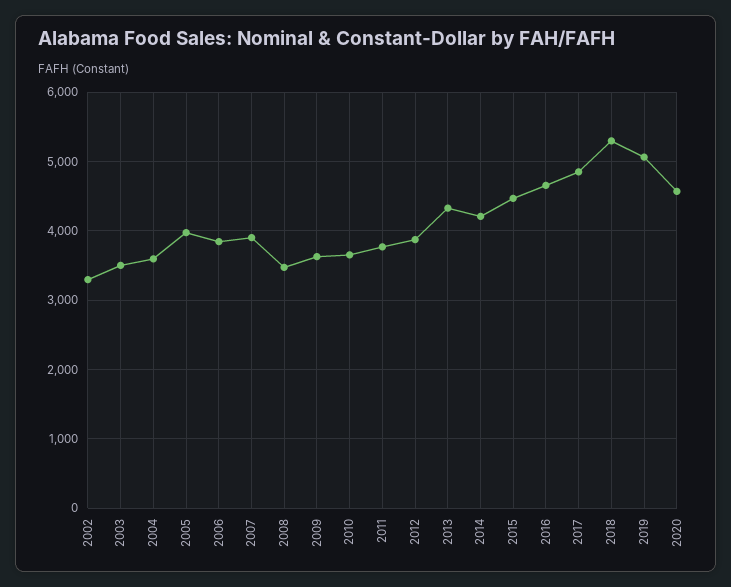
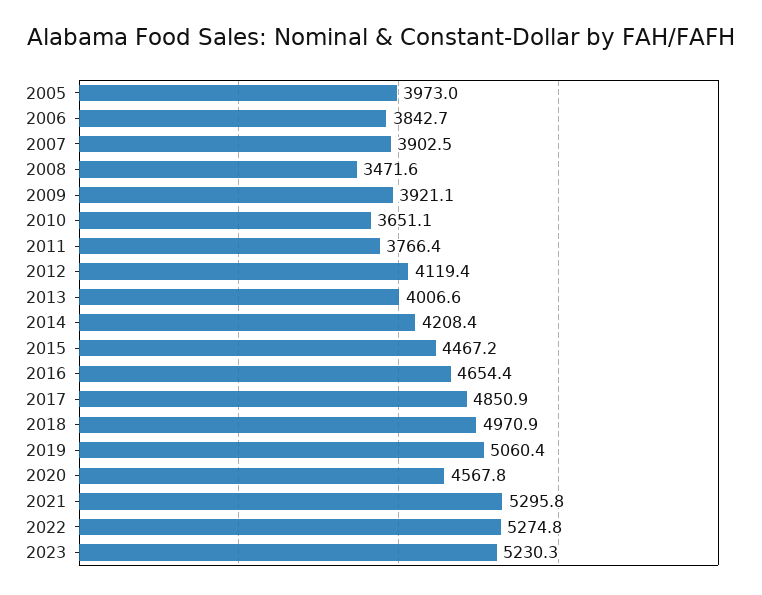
2002: 3300 -> none
2003: 3500 -> none
2004: 3600 -> none
2009: 3600 -> 3921.1
2012: 3900 -> 4119.4
2013: 4300 -> 4006.6
2018: 5300 -> 4970.9
2021: none -> 5295.8
2022: none -> 5274.8
2023: none -> 5230.3

